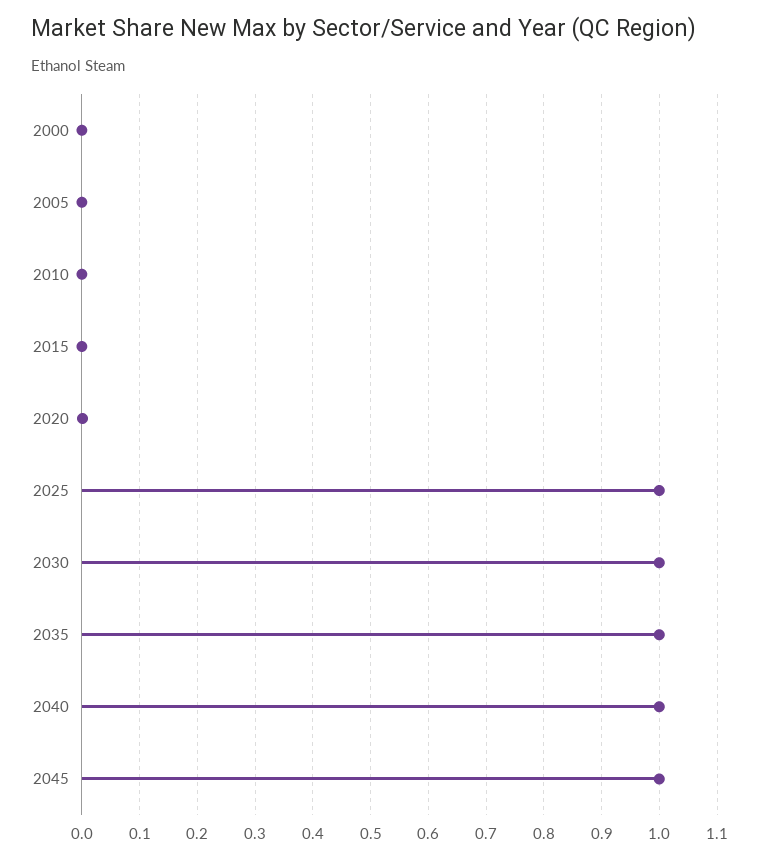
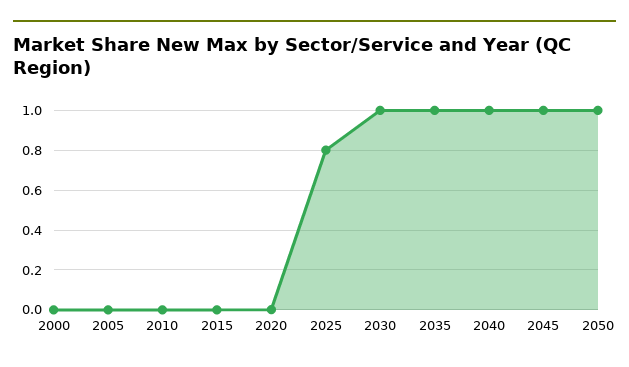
2025: 1 -> 0.8
2050: none -> 1

